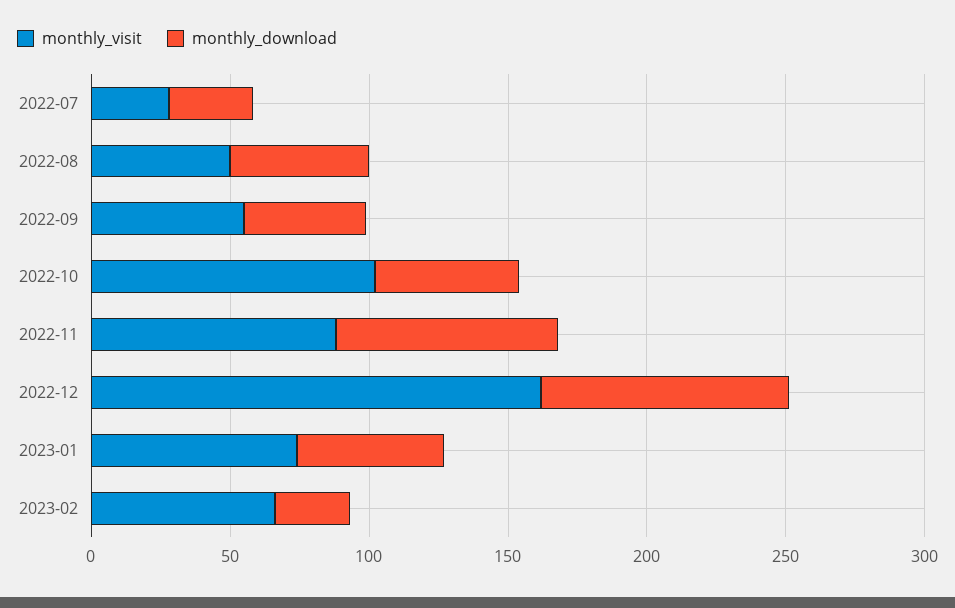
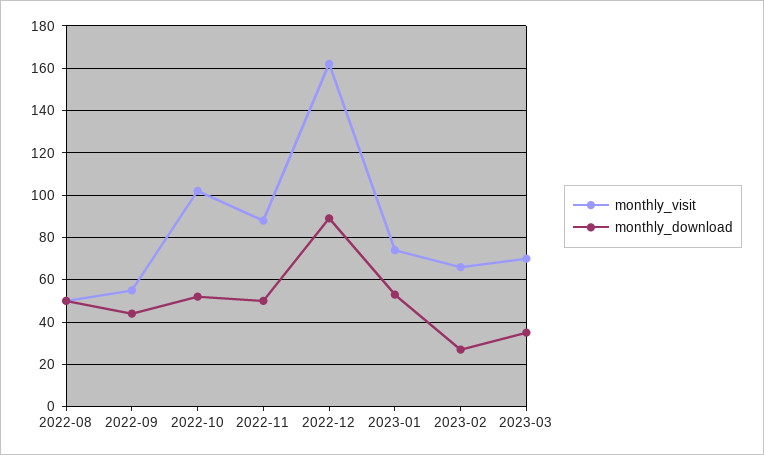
monthly_visit, 2022-07: 30 -> none
monthly_download, 2022-07: 30 -> none
monthly_download, 2022-11: 80 -> 50
monthly_visit, 2023-03: none -> 70
monthly_download, 2023-03: none -> 35

